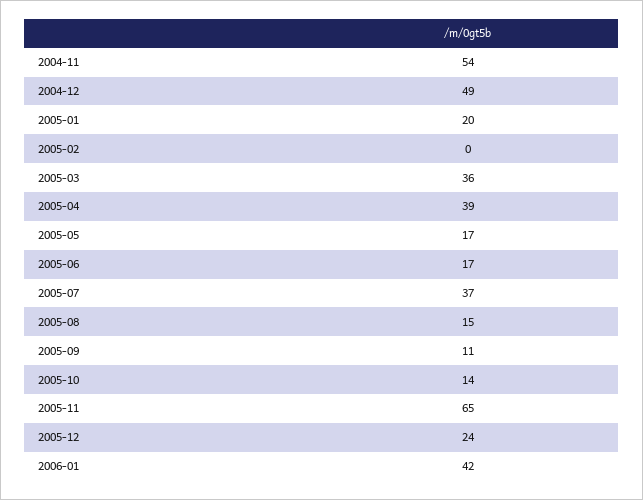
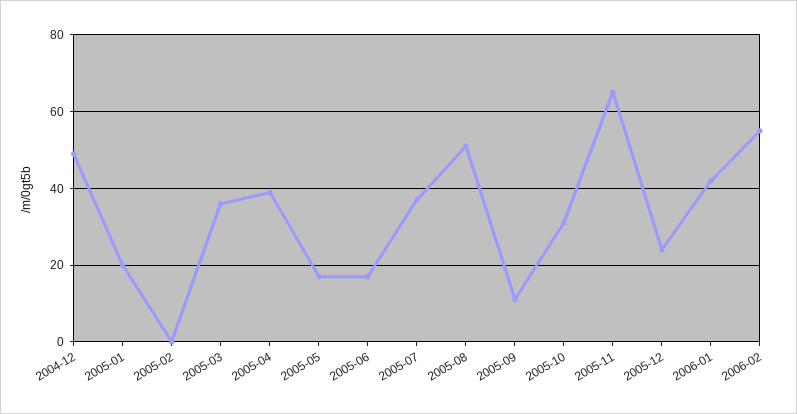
2004-11: 54 -> none
2005-08: 15 -> 50
2005-10: 14 -> 30
2006-02: none -> 55

